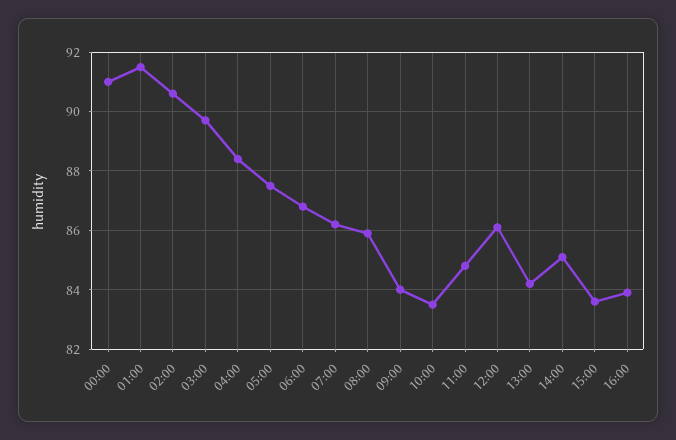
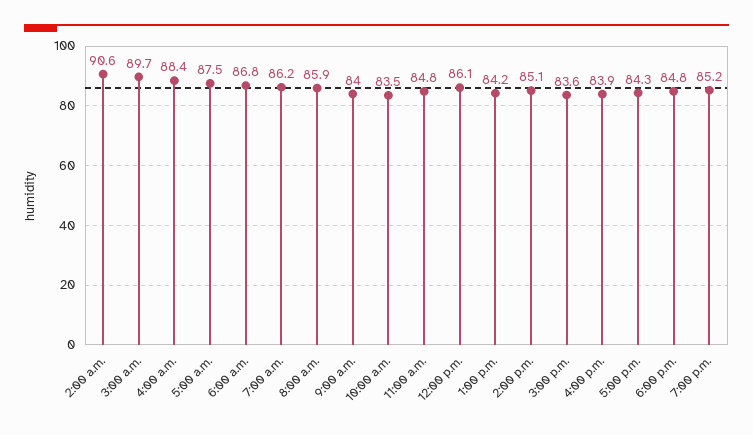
00:00: 91 -> none
01:00: 91.5 -> none
5:00 p.m.: none -> 84.3
6:00 p.m.: none -> 84.8
7:00 p.m.: none -> 85.2

